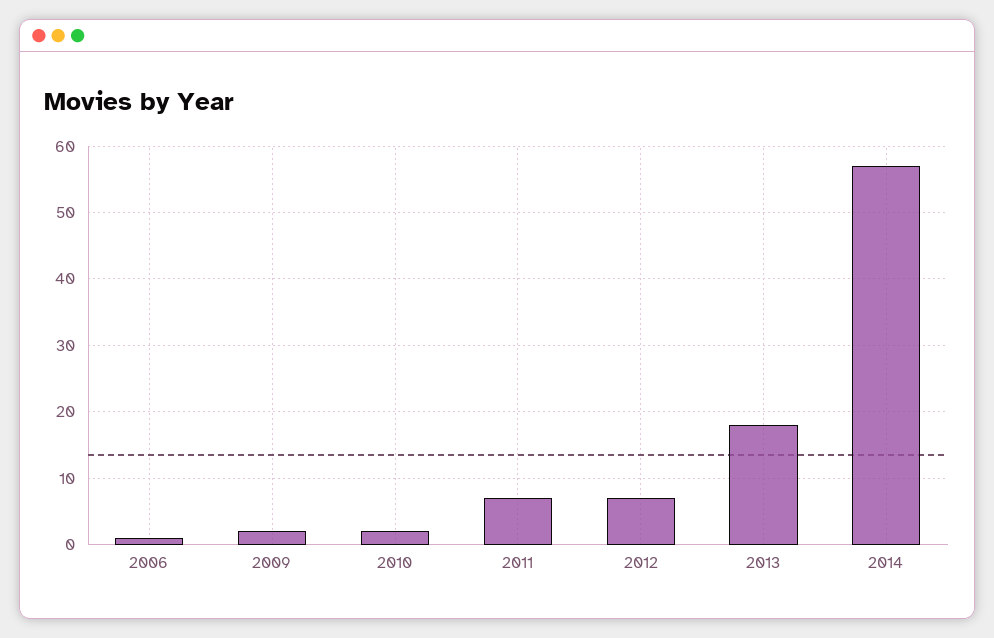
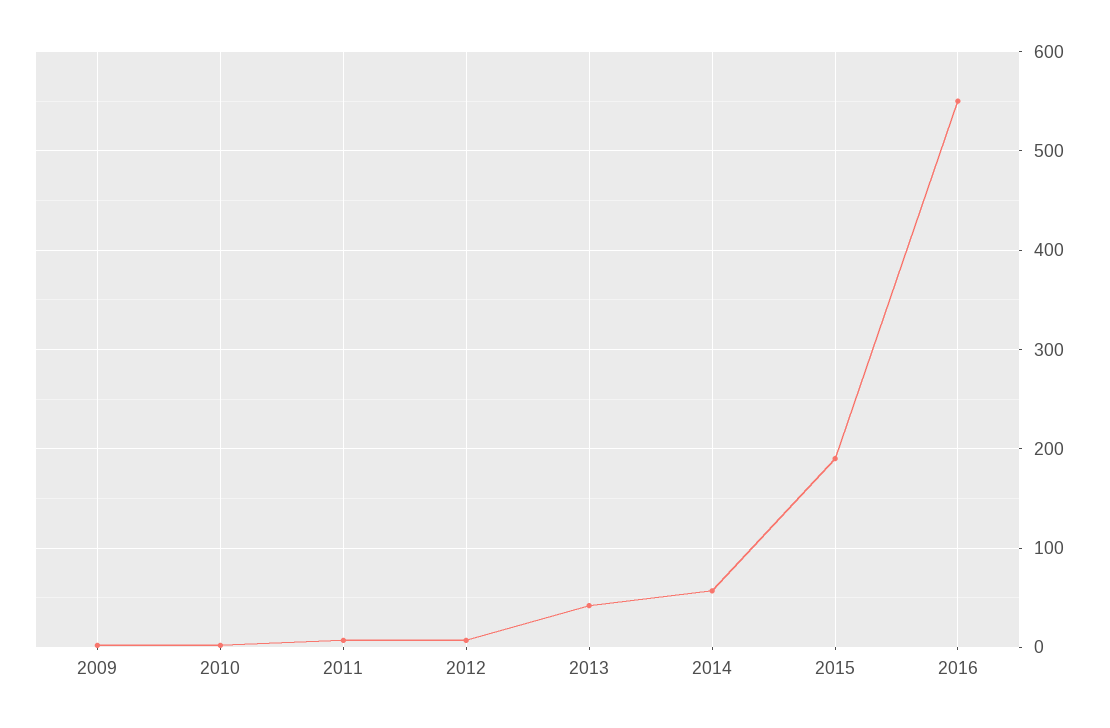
2006: 1 -> none
2013: 18 -> 40
2015: none -> 190
2016: none -> 550

